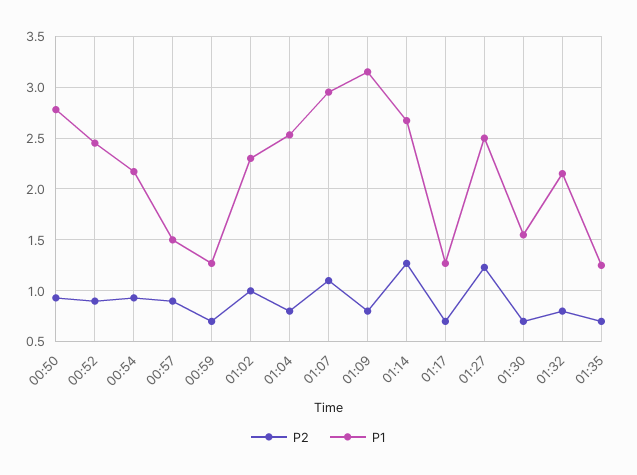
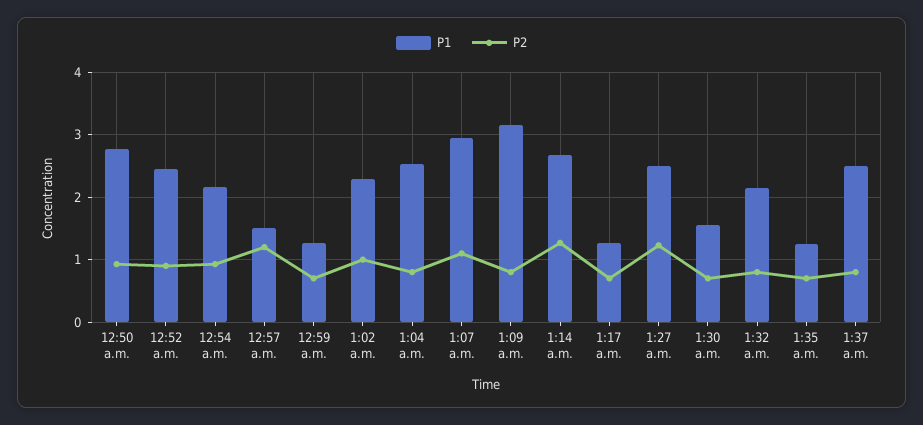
P2, 00:57: 0.9 -> 1.2
P1, 1:37 a.m.: none -> 2.5
P2, 1:37 a.m.: none -> 0.8

